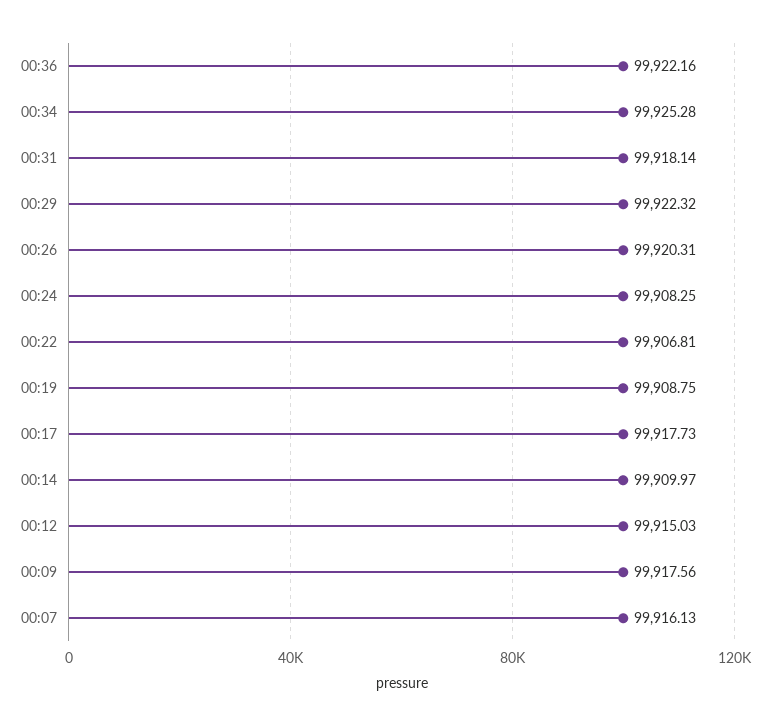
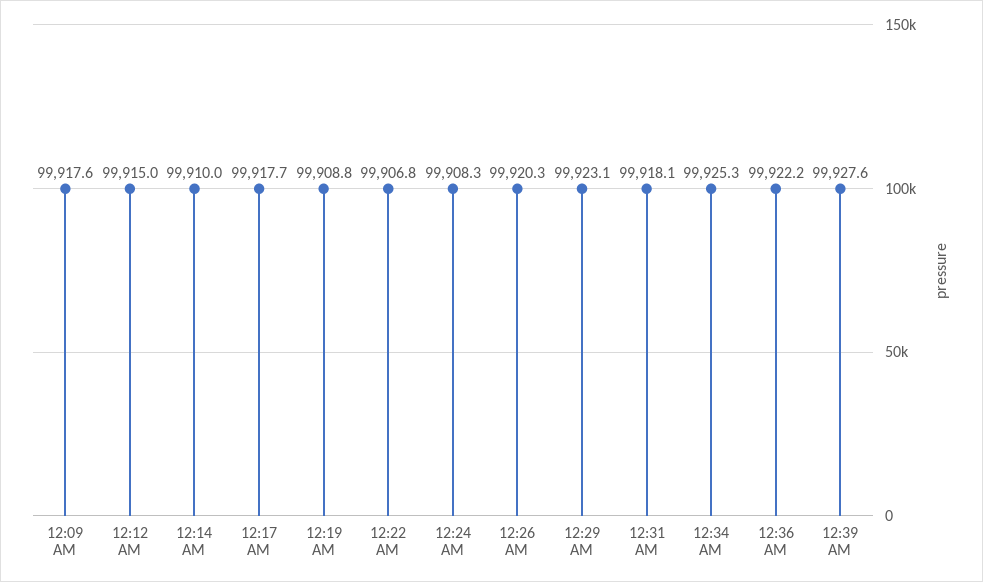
00:29: 99922.32 -> 99923.1
00:07: 99916.13 -> none
12:39 AM: none -> 99927.6

